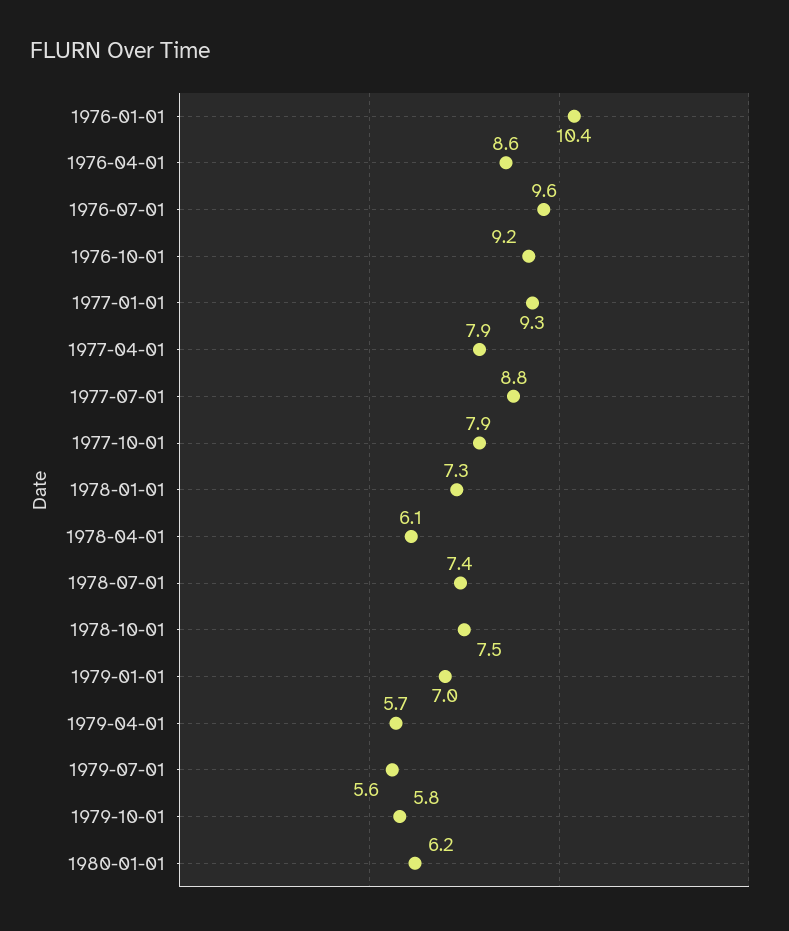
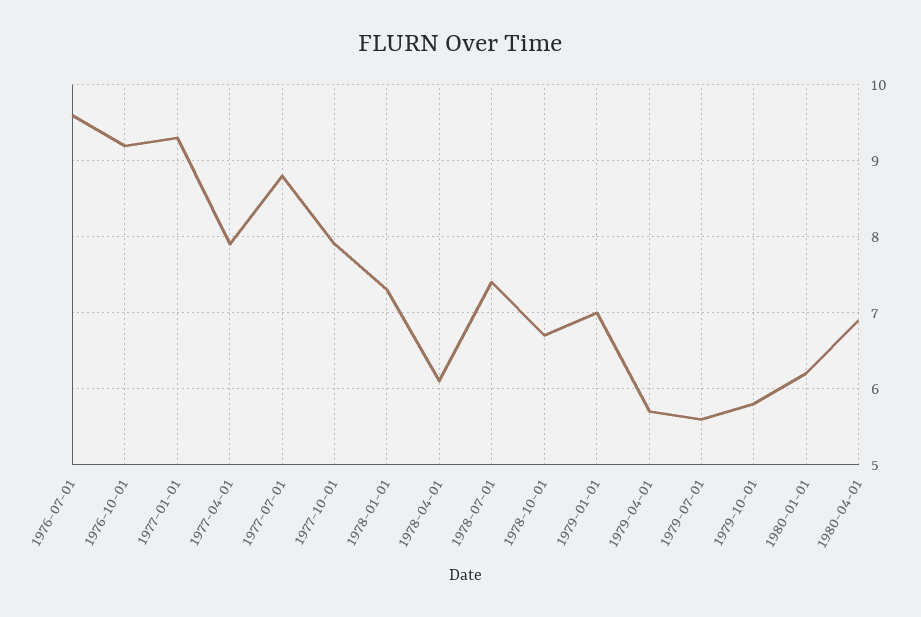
1976-01-01: 10.4 -> none
1976-04-01: 8.6 -> none
1978-10-01: 7.5 -> 6.7
1980-04-01: none -> 6.9

